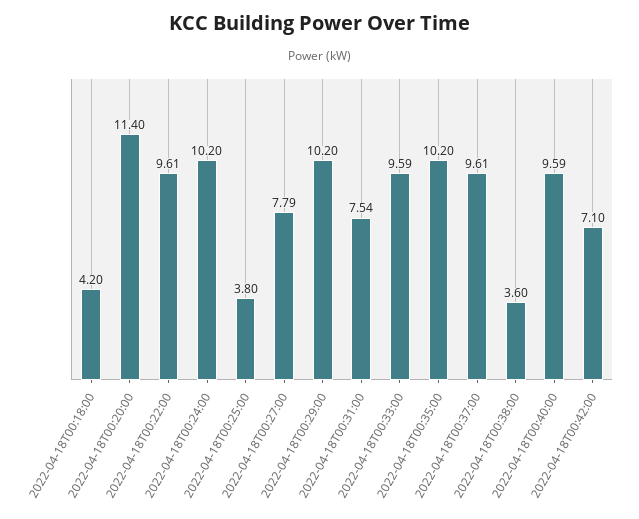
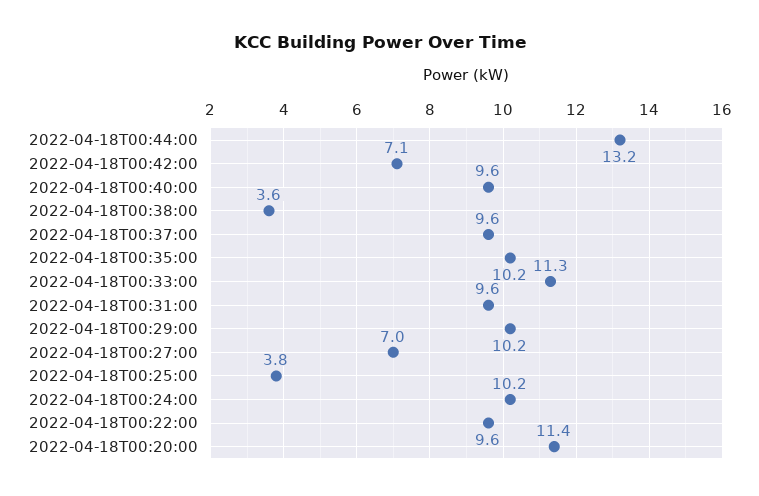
2022-04-18T00:18:00: 4.2 -> none
2022-04-18T00:27:00: 7.79 -> 7
2022-04-18T00:31:00: 7.54 -> 9.6
2022-04-18T00:33:00: 9.59 -> 11.3
2022-04-18T00:44:00: none -> 13.2

